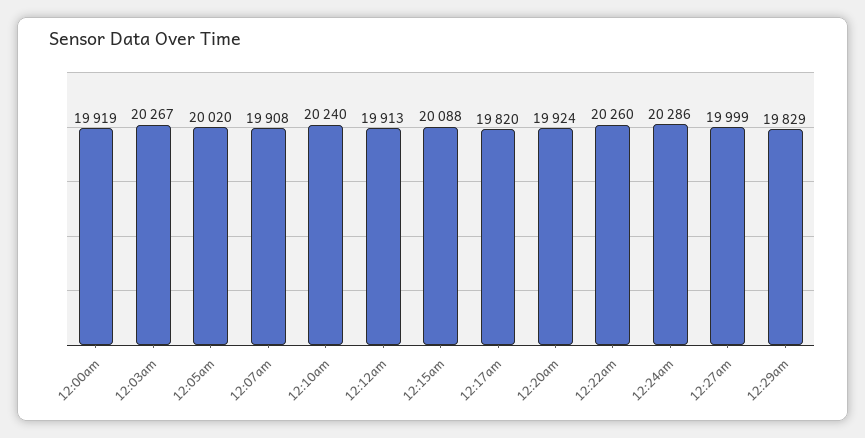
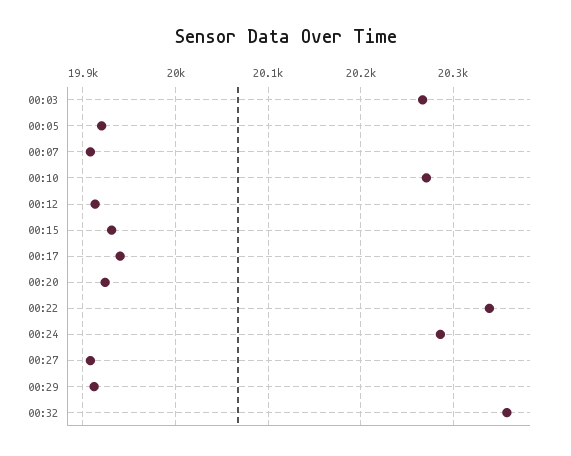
12:00am: 19919 -> none
12:05am: 20020 -> 19920
12:10am: 20240 -> 20270
12:15am: 20088 -> 19930
12:17am: 19820 -> 19940
12:22am: 20260 -> 20340
12:27am: 19999 -> 19910
12:29am: 19829 -> 19910
00:32: none -> 20360

